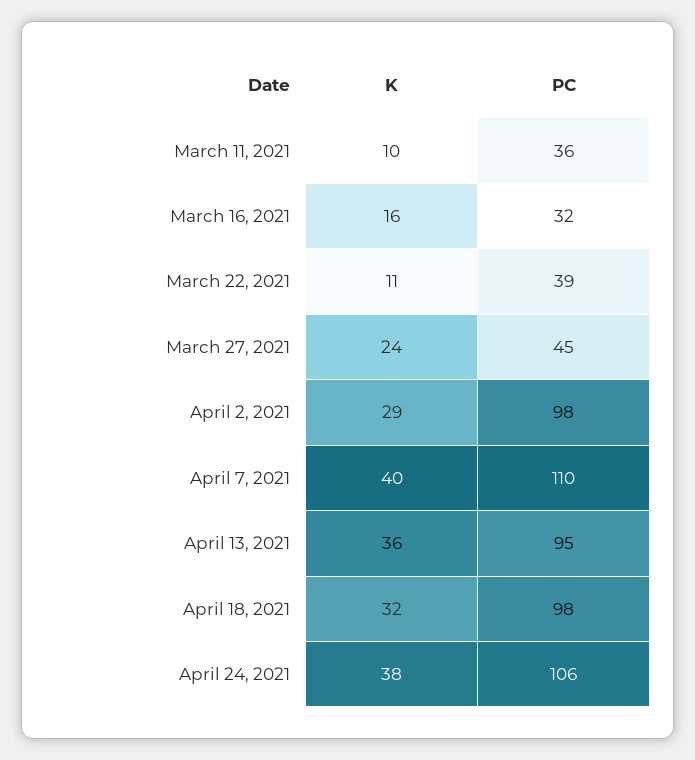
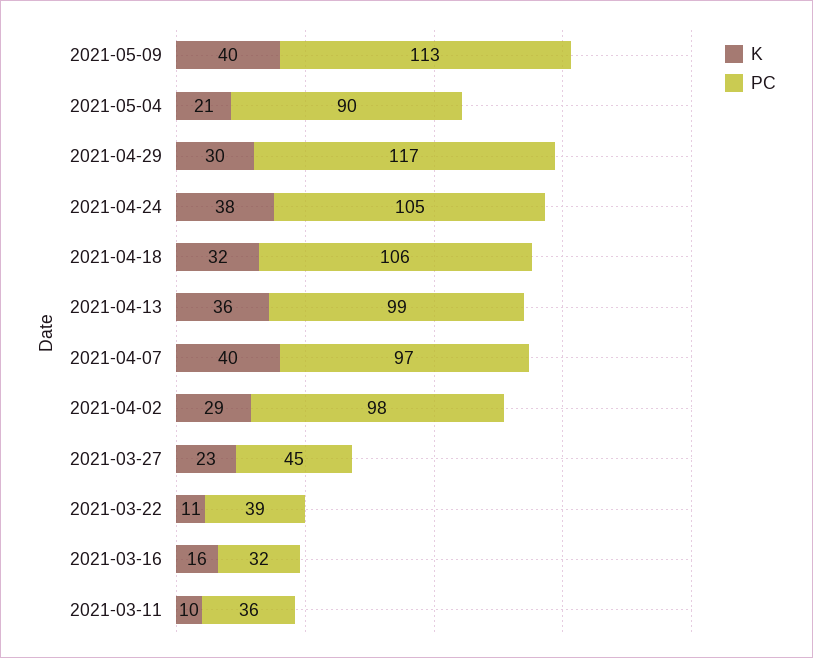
K, March 27, 2021: 24 -> 23
PC, April 7, 2021: 110 -> 97
PC, April 13, 2021: 95 -> 99
PC, April 18, 2021: 98 -> 106
PC, April 24, 2021: 106 -> 105
K, 2021-05-09: none -> 40
PC, 2021-05-09: none -> 113
K, 2021-05-04: none -> 21
PC, 2021-05-04: none -> 90
K, 2021-04-29: none -> 30
PC, 2021-04-29: none -> 117

